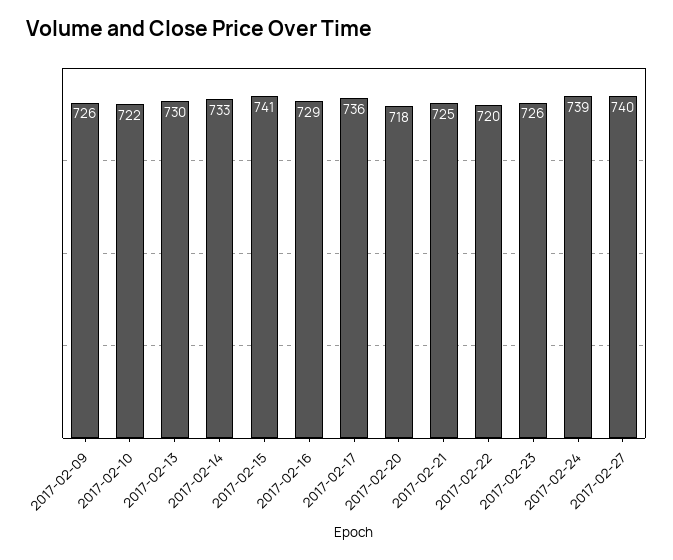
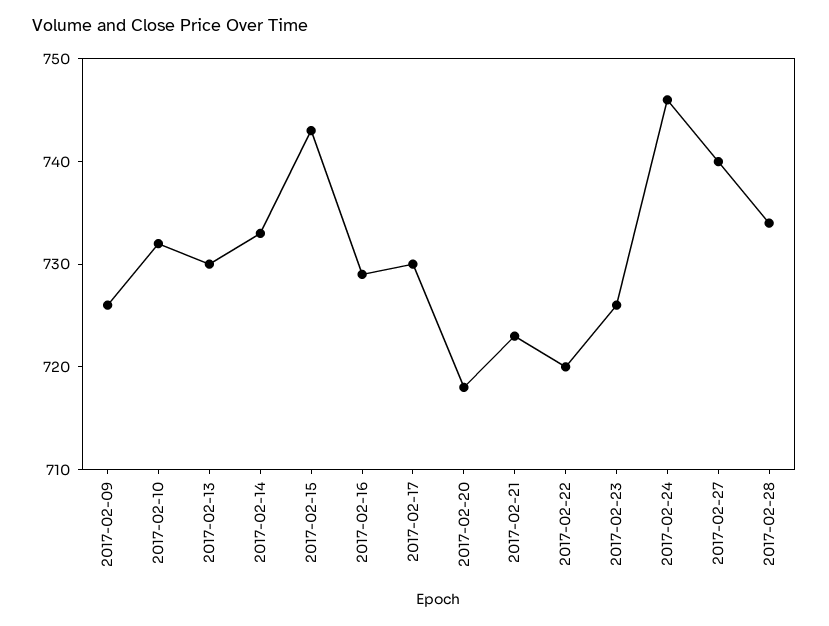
2017-02-10: 722 -> 732
2017-02-15: 741 -> 743
2017-02-17: 736 -> 730
2017-02-21: 725 -> 723
2017-02-24: 739 -> 746
2017-02-28: none -> 734

